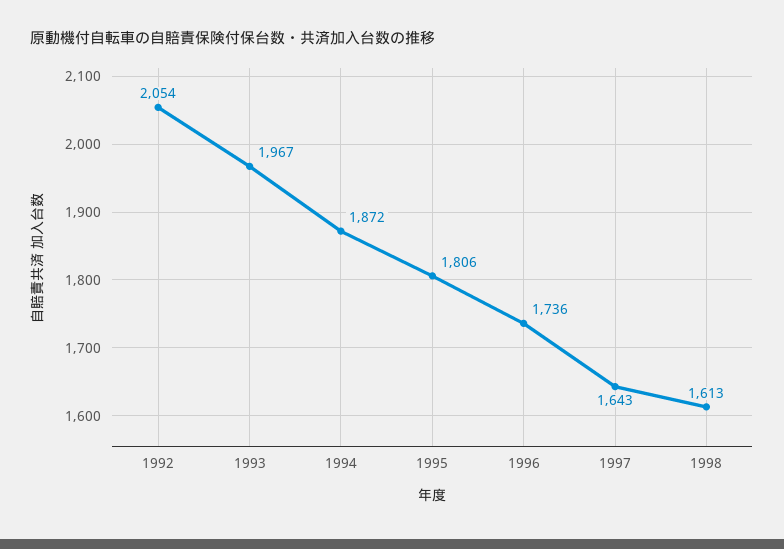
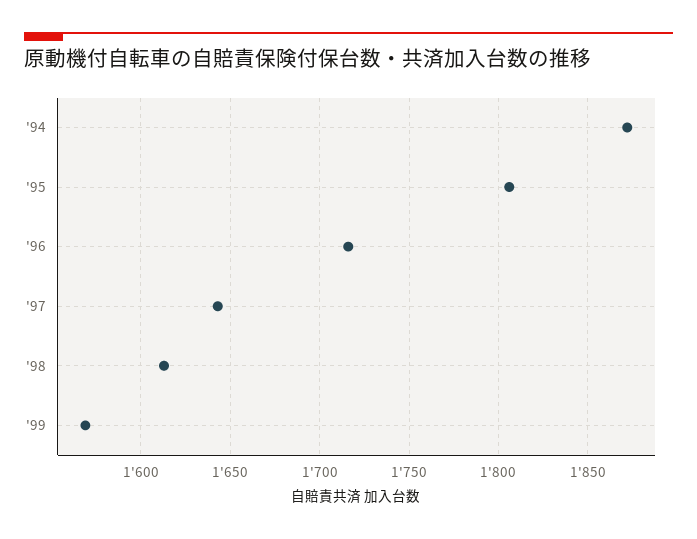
1992: 2054 -> none
1993: 1967 -> none
1996: 1736 -> 1715
'99: none -> 1570

